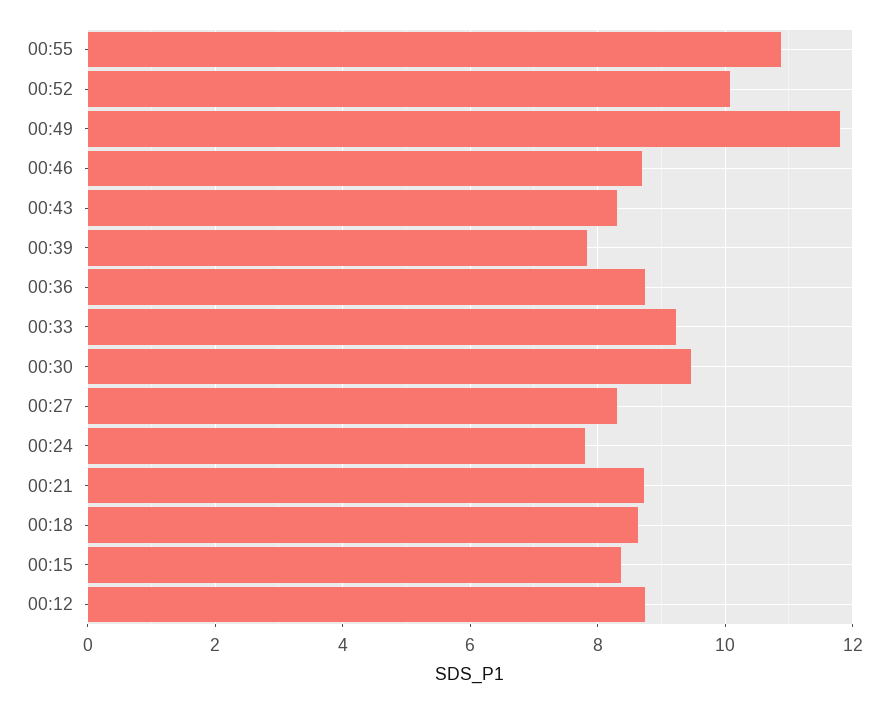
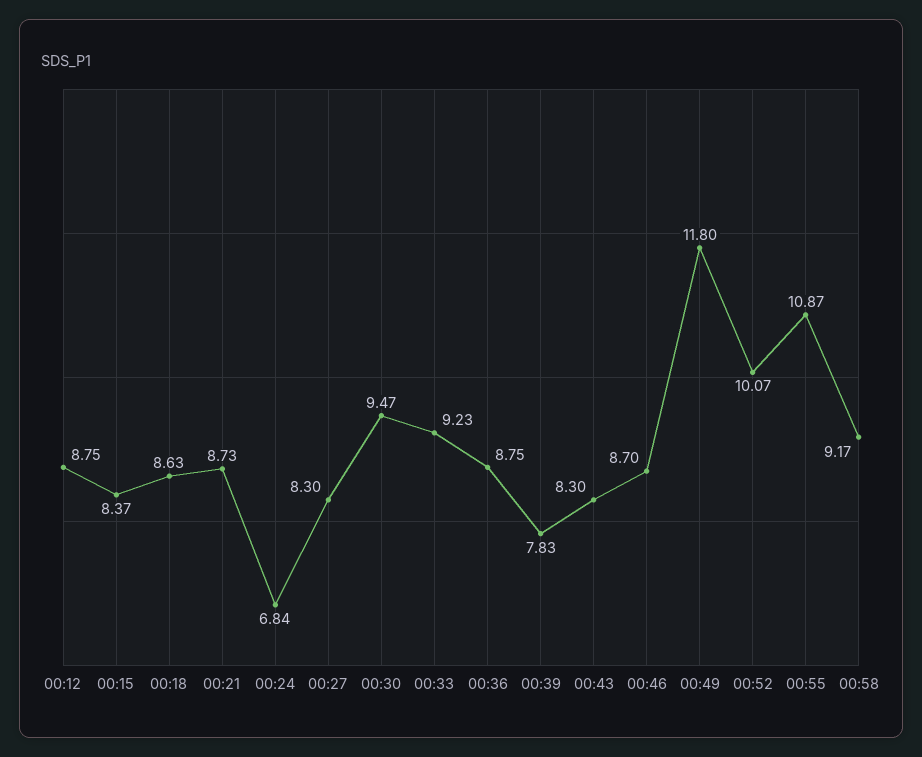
00:24: 7.8 -> 6.84
00:58: none -> 9.17

